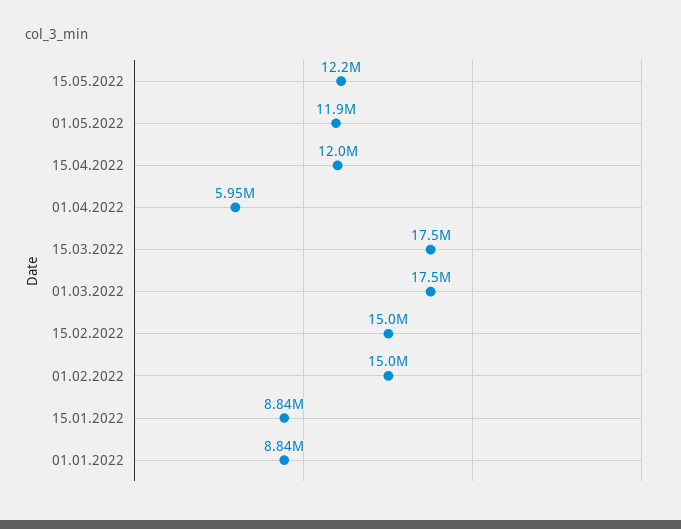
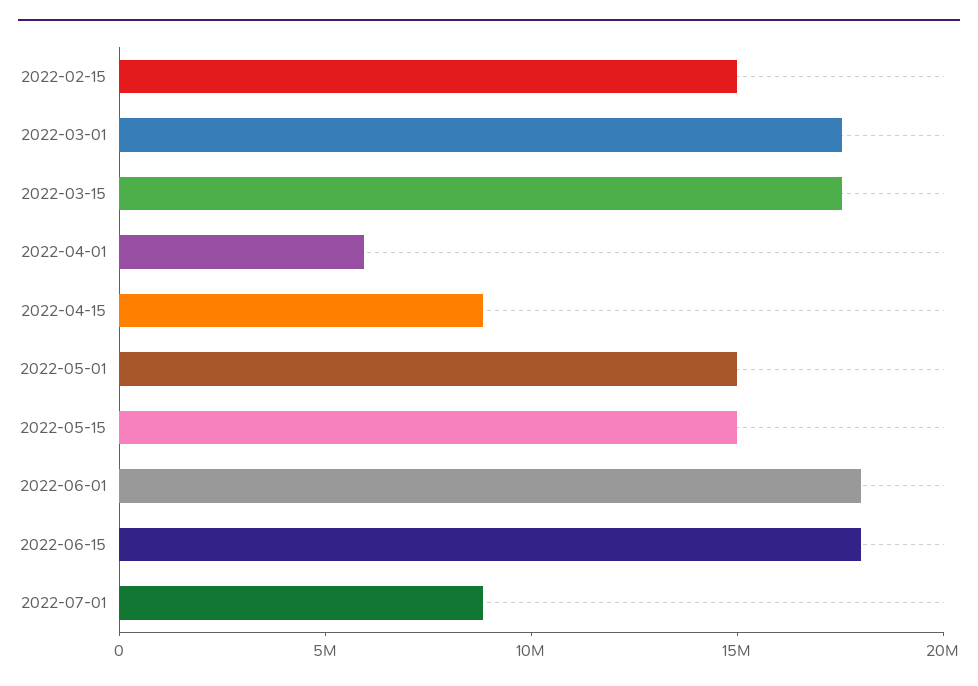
15.05.2022: 12200000 -> 15000000
01.05.2022: 11900000 -> 15000000
15.04.2022: 12000000 -> 9000000
01.02.2022: 15000000 -> none
15.01.2022: 8840000 -> none
01.01.2022: 8840000 -> none
2022-06-01: none -> 18000000
2022-06-15: none -> 18000000
2022-07-01: none -> 9000000

